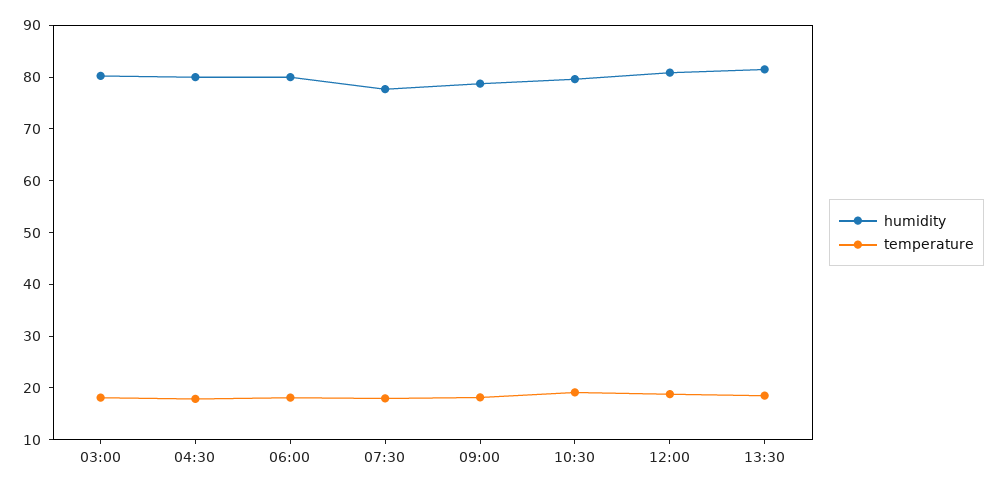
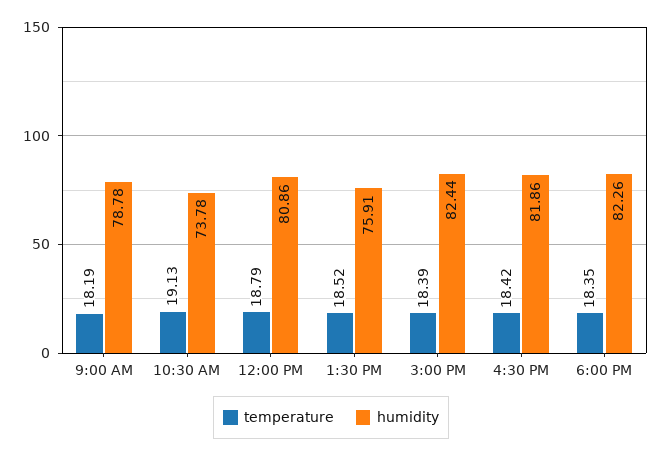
humidity, 03:00: 80 -> none
temperature, 03:00: 18 -> none
humidity, 04:30: 80 -> none
temperature, 04:30: 18 -> none
humidity, 06:00: 80 -> none
temperature, 06:00: 18 -> none
humidity, 07:30: 78 -> none
temperature, 07:30: 18 -> none
humidity, 10:30: 80 -> 73.78
humidity, 13:30: 82 -> 75.91
temperature, 3:00 PM: none -> 18.39
humidity, 3:00 PM: none -> 82.44
temperature, 4:30 PM: none -> 18.42
humidity, 4:30 PM: none -> 81.86
temperature, 6:00 PM: none -> 18.35
humidity, 6:00 PM: none -> 82.26

